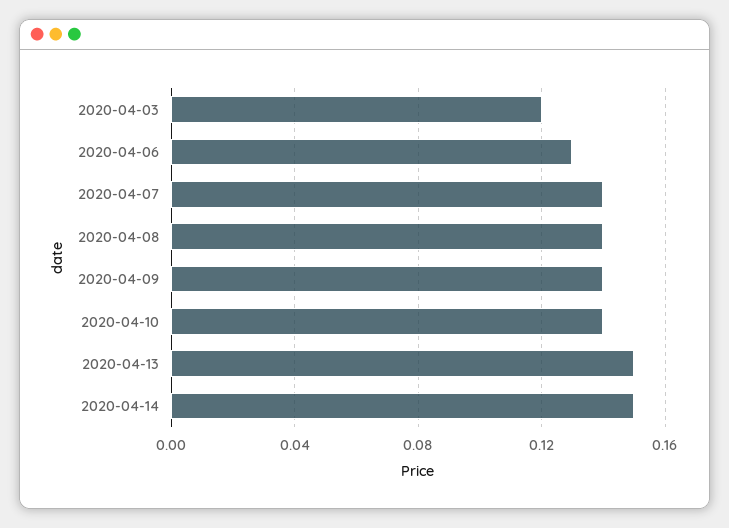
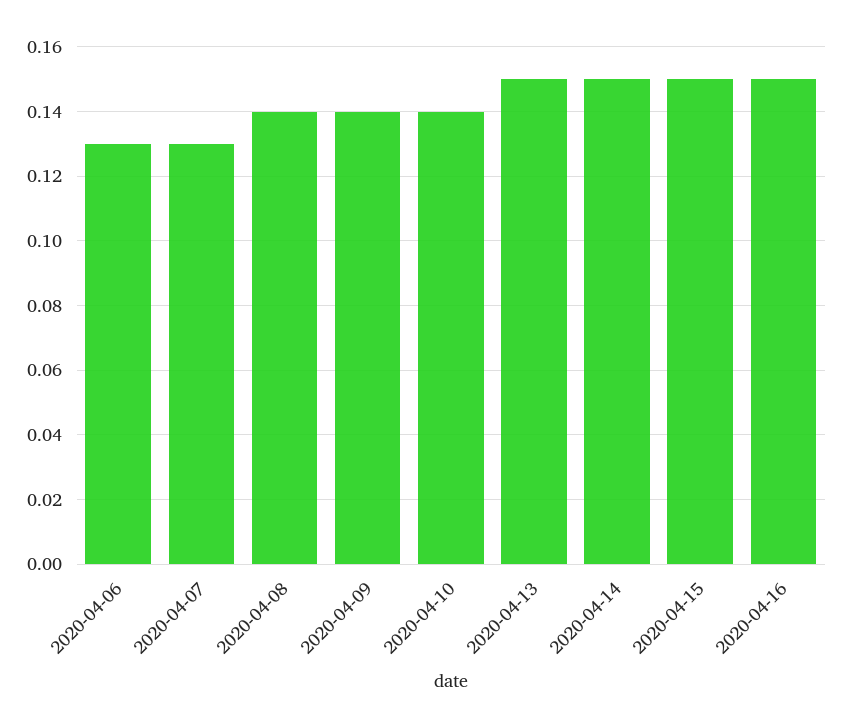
2020-04-03: 0.12 -> none
2020-04-07: 0.14 -> 0.13
2020-04-15: none -> 0.15
2020-04-16: none -> 0.15

